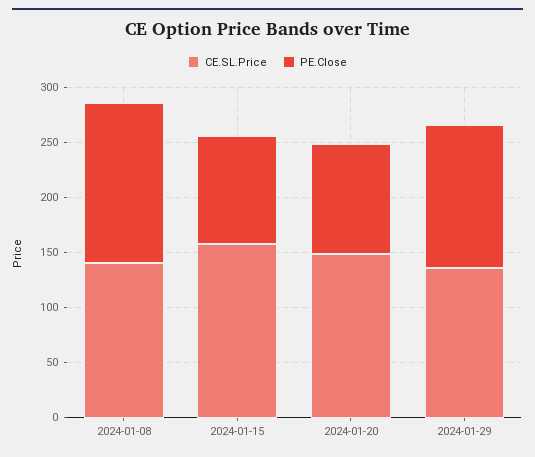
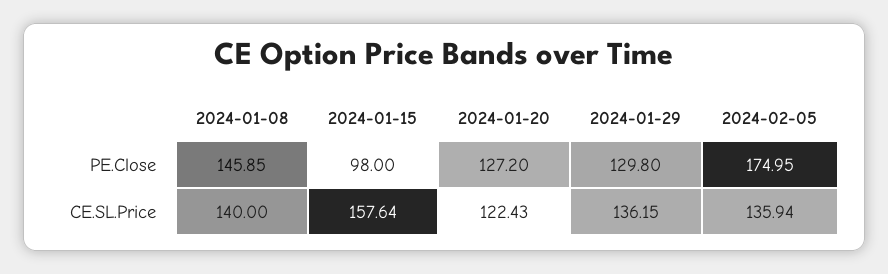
CE.SL.Price, 2024-01-20: 150 -> 122.43
PE.Close, 2024-01-20: 100 -> 127.2
PE.Close, 2024-02-05: none -> 174.95
CE.SL.Price, 2024-02-05: none -> 135.94

